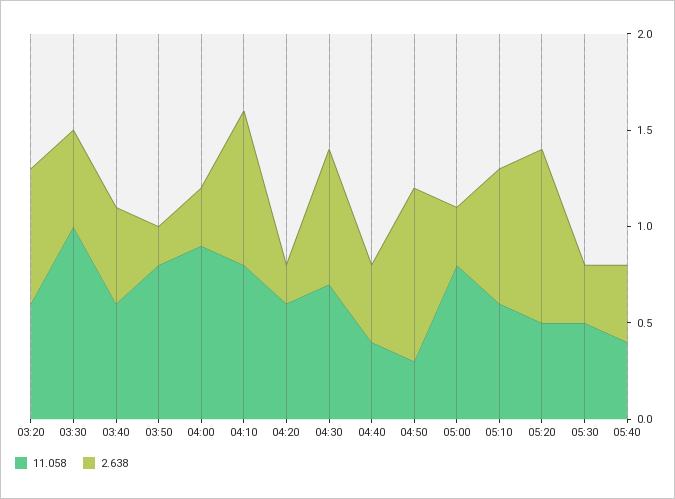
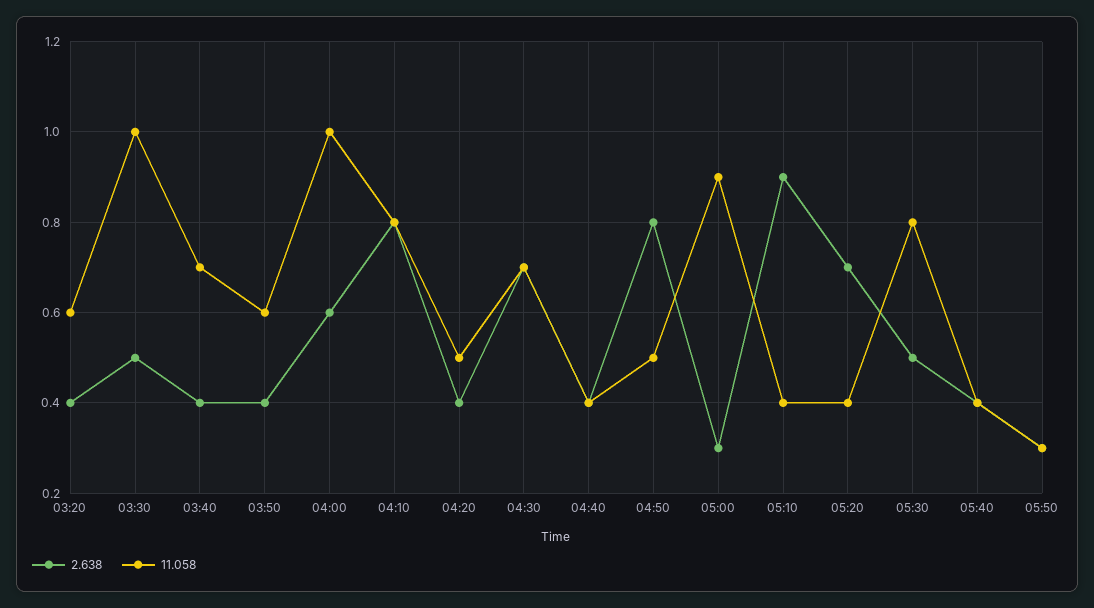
2.638, 03:20: 0.7 -> 0.4
11.058, 03:40: 0.6 -> 0.7
2.638, 03:40: 0.5 -> 0.4
11.058, 03:50: 0.8 -> 0.6
2.638, 03:50: 0.2 -> 0.4
11.058, 04:00: 0.9 -> 1
2.638, 04:00: 0.3 -> 0.6
11.058, 04:20: 0.6 -> 0.5
2.638, 04:20: 0.2 -> 0.4
11.058, 04:50: 0.3 -> 0.5
2.638, 04:50: 0.9 -> 0.8
11.058, 05:00: 0.8 -> 0.9
11.058, 05:10: 0.6 -> 0.4
2.638, 05:10: 0.7 -> 0.9
11.058, 05:20: 0.5 -> 0.4
2.638, 05:20: 0.9 -> 0.7
11.058, 05:30: 0.5 -> 0.8
2.638, 05:30: 0.3 -> 0.5
2.638, 05:50: none -> 0.3
11.058, 05:50: none -> 0.3

